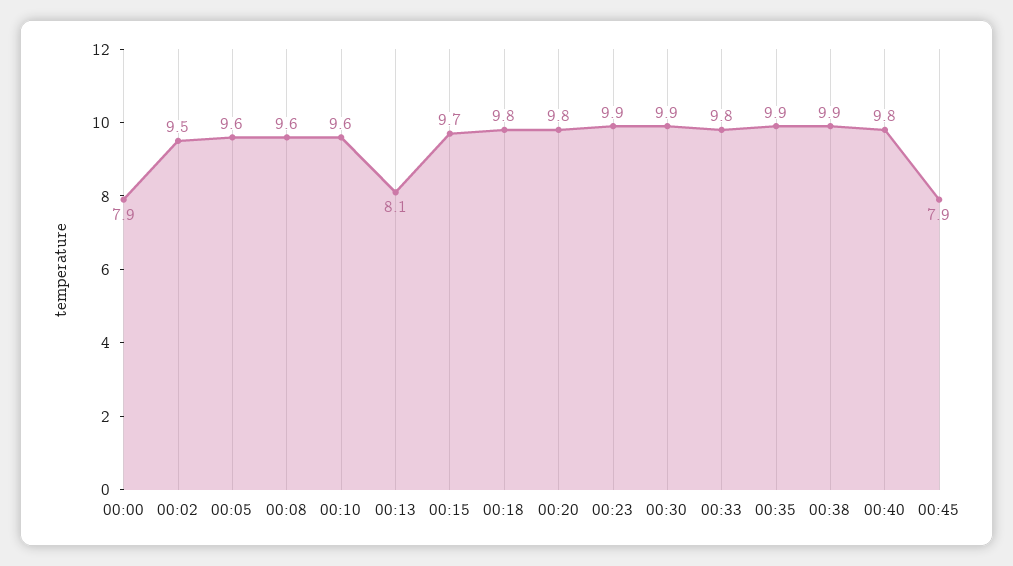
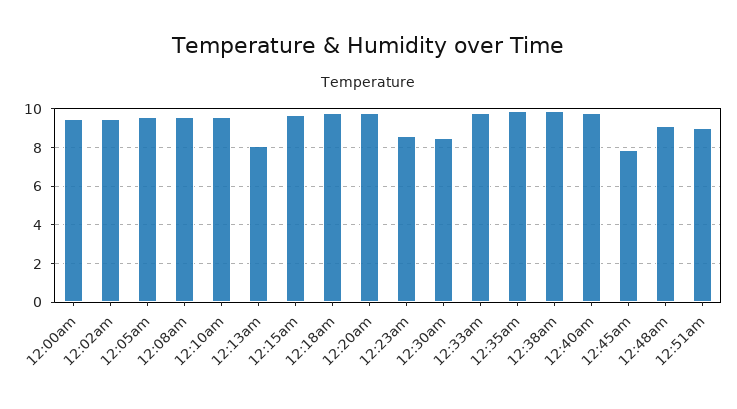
00:00: 7.9 -> 9.5
00:23: 9.9 -> 8.5
00:30: 9.9 -> 8.5
12:48am: none -> 9
12:51am: none -> 9

